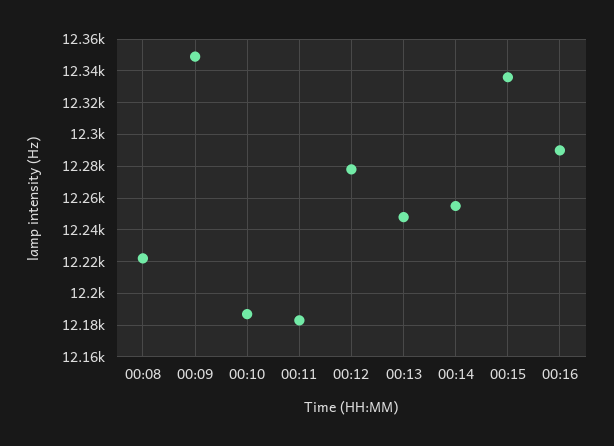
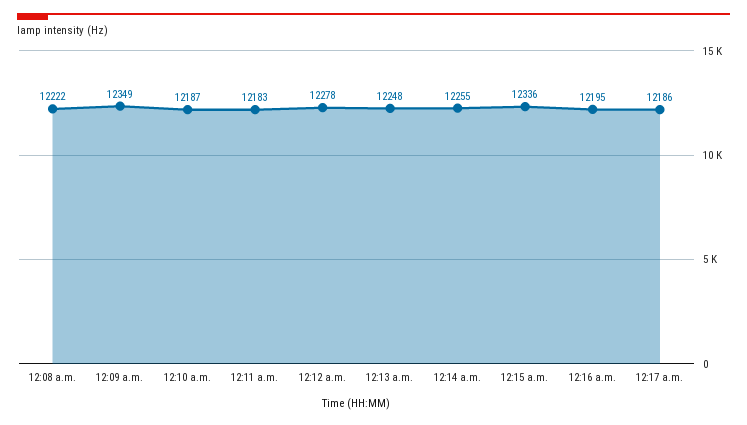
00:16: 12290 -> 12195
12:17 a.m.: none -> 12186

